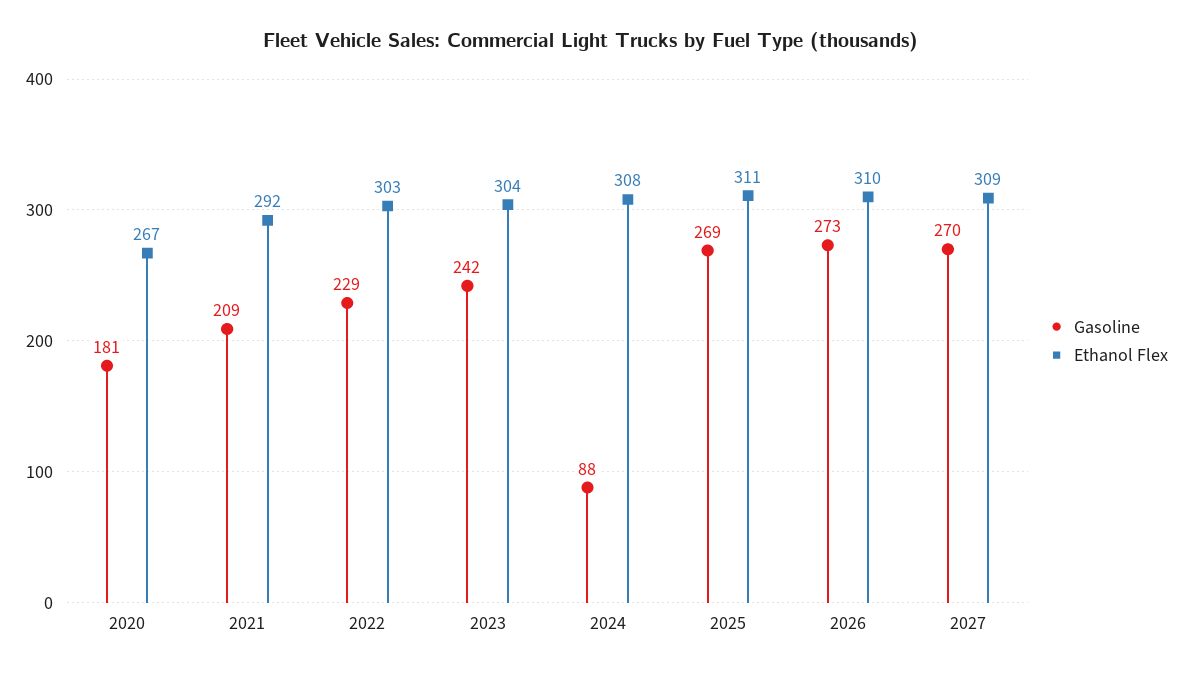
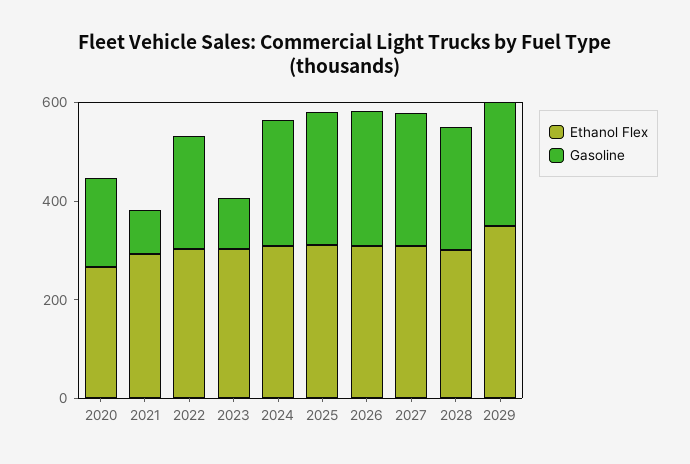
Gasoline, 2021: 209 -> 100
Gasoline, 2023: 242 -> 100
Gasoline, 2024: 88 -> 250
Ethanol Flex, 2028: none -> 300
Gasoline, 2028: none -> 250
Ethanol Flex, 2029: none -> 350
Gasoline, 2029: none -> 250

